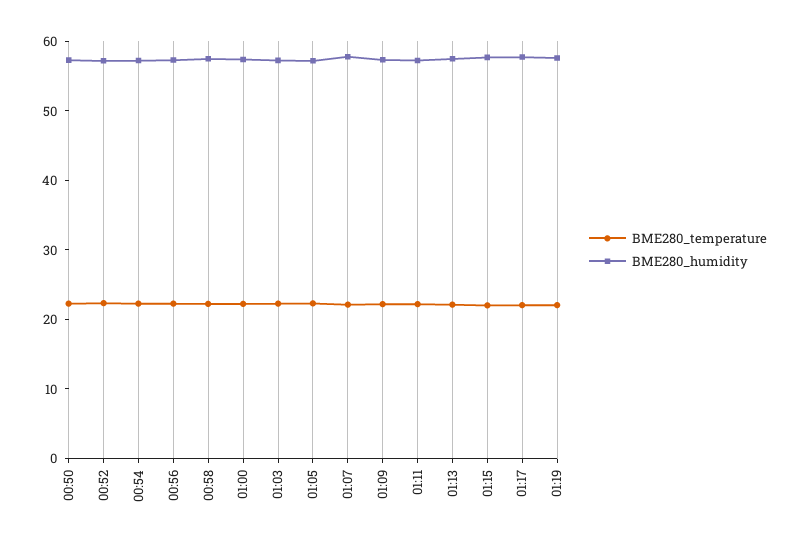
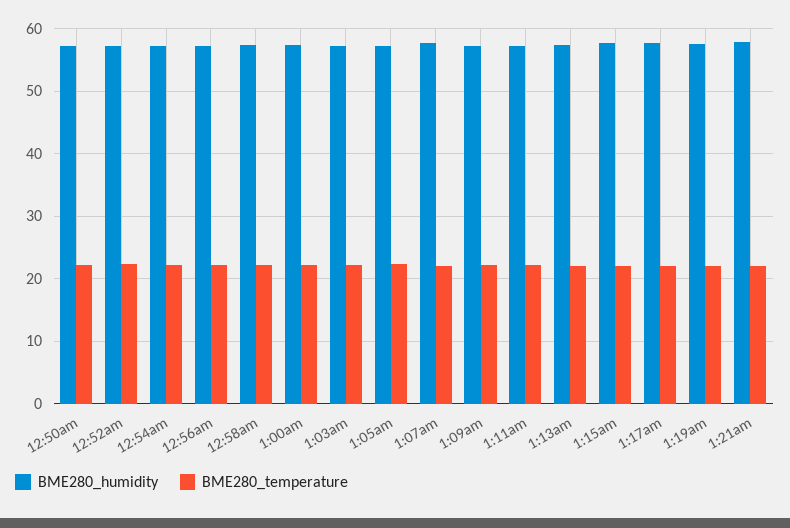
BME280_humidity, 1:21am: none -> 58
BME280_temperature, 1:21am: none -> 22

